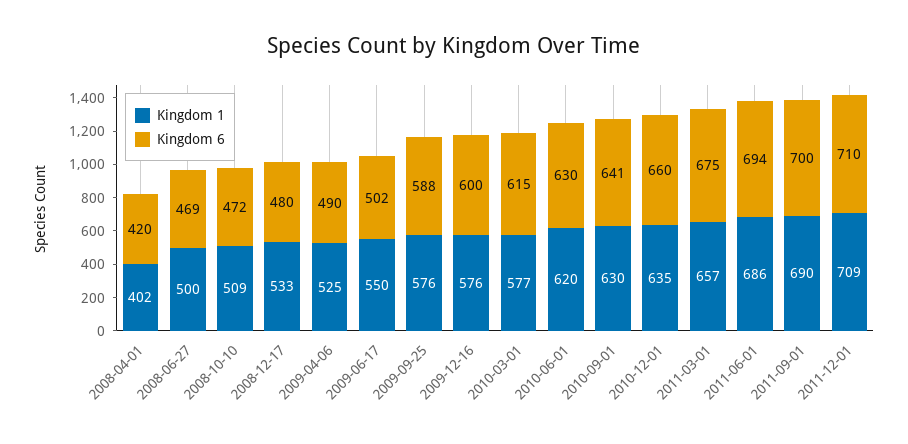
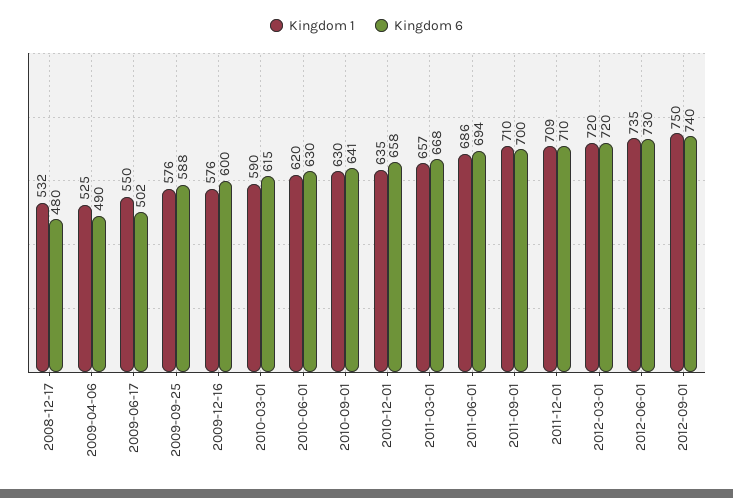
Kingdom 1, 2008-04-01: 402 -> none
Kingdom 6, 2008-04-01: 420 -> none
Kingdom 1, 2008-06-27: 500 -> none
Kingdom 6, 2008-06-27: 469 -> none
Kingdom 1, 2008-10-10: 509 -> none
Kingdom 6, 2008-10-10: 472 -> none
Kingdom 1, 2008-12-17: 533 -> 532
Kingdom 1, 2010-03-01: 577 -> 590
Kingdom 6, 2010-12-01: 660 -> 658
Kingdom 6, 2011-03-01: 675 -> 668
Kingdom 1, 2011-09-01: 690 -> 710
Kingdom 1, 2012-03-01: none -> 720
Kingdom 6, 2012-03-01: none -> 720
Kingdom 1, 2012-06-01: none -> 735
Kingdom 6, 2012-06-01: none -> 730
Kingdom 1, 2012-09-01: none -> 750
Kingdom 6, 2012-09-01: none -> 740

